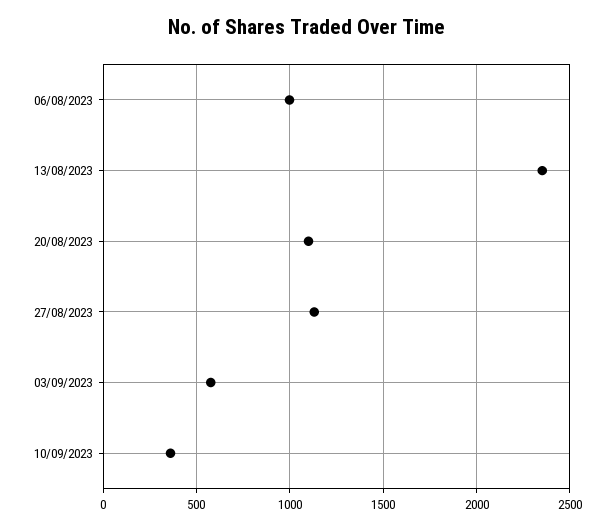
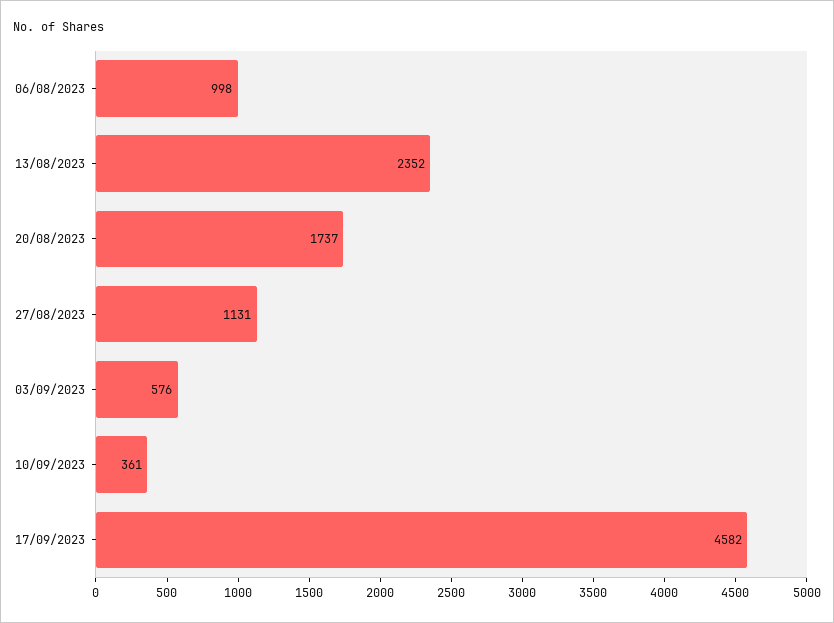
20/08/2023: 1100 -> 1737
17/09/2023: none -> 4582

